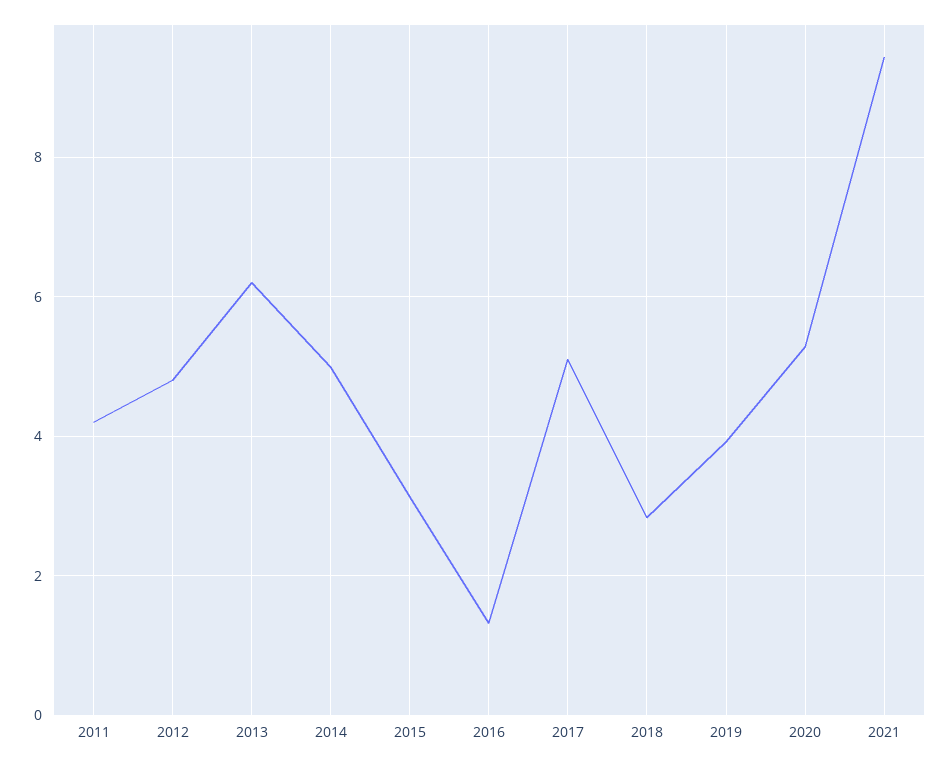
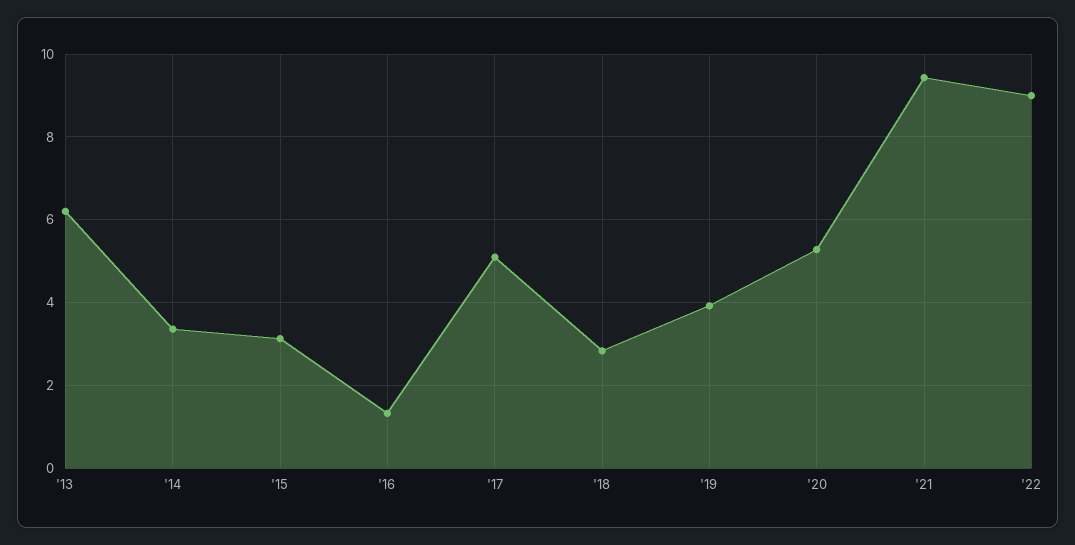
2011: 4.2 -> none
2012: 4.8 -> none
2014: 5 -> 3.4
'22: none -> 9

